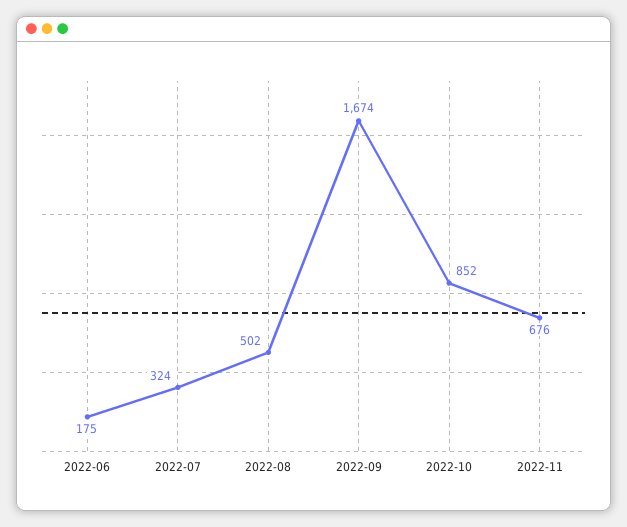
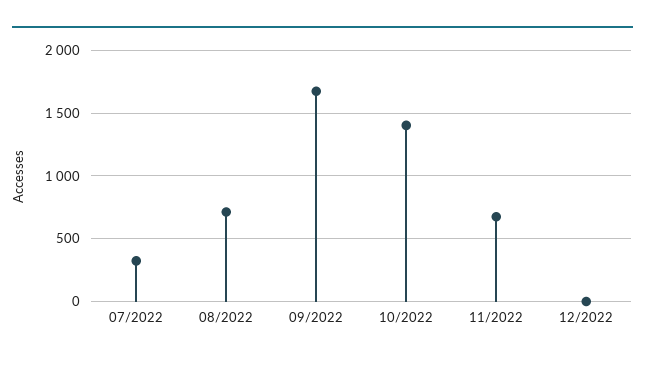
2022-06: 175 -> none
2022-08: 502 -> 700
2022-10: 852 -> 1400
12/2022: none -> 0

